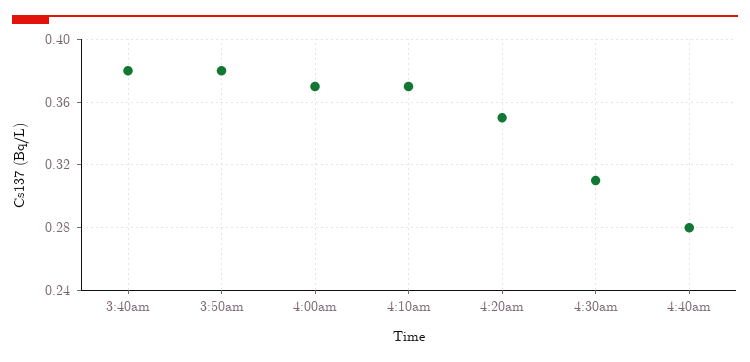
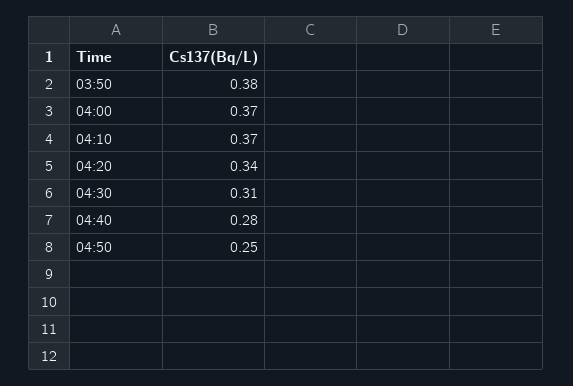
3:40am: 0.38 -> none
4:20am: 0.35 -> 0.34
04:50: none -> 0.25

